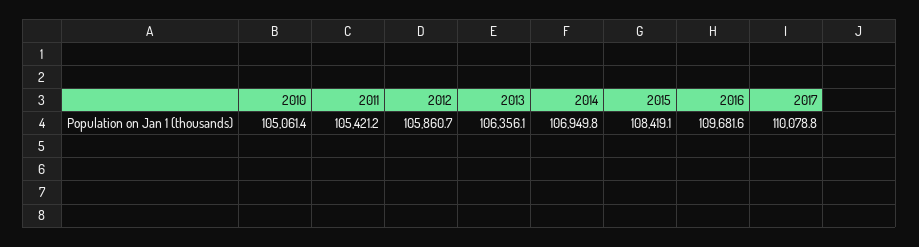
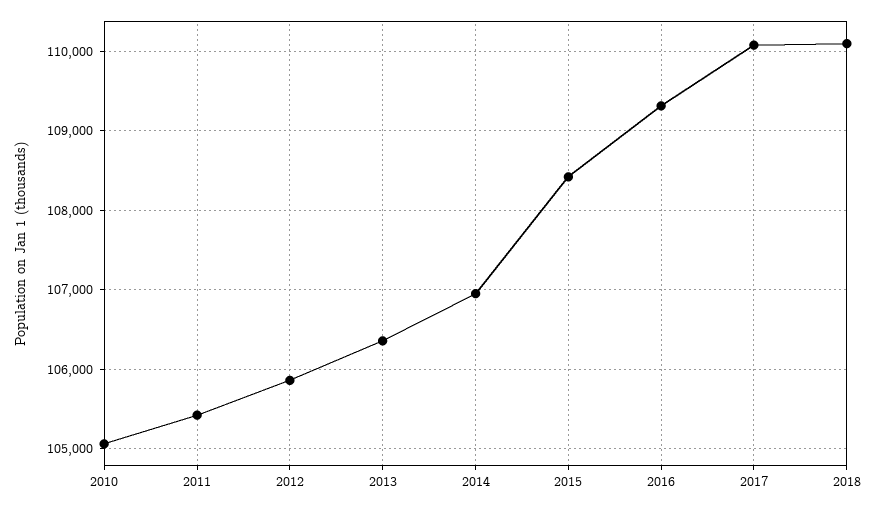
2016: 109681.6 -> 109300
2018: none -> 110100

